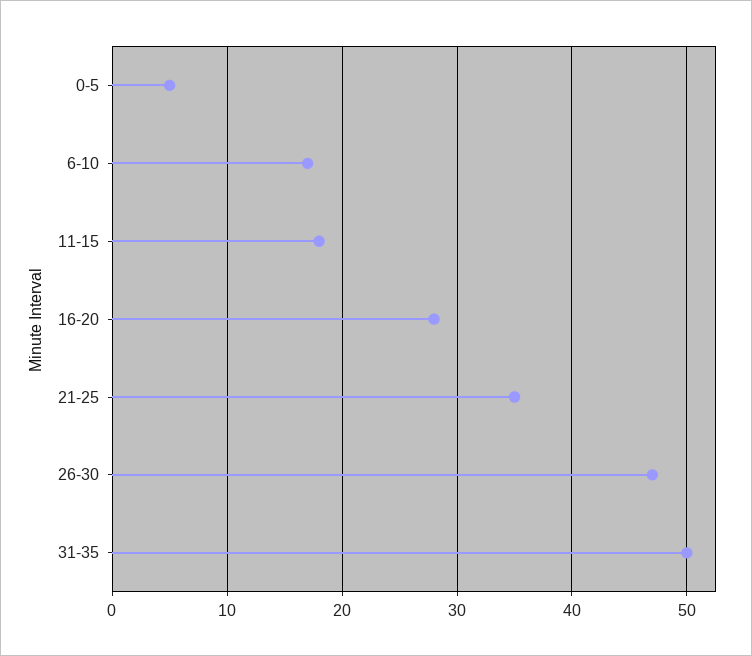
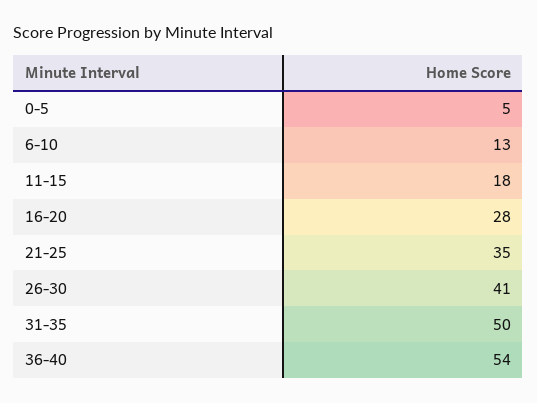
6-10: 17 -> 13
26-30: 47 -> 41
36-40: none -> 54

